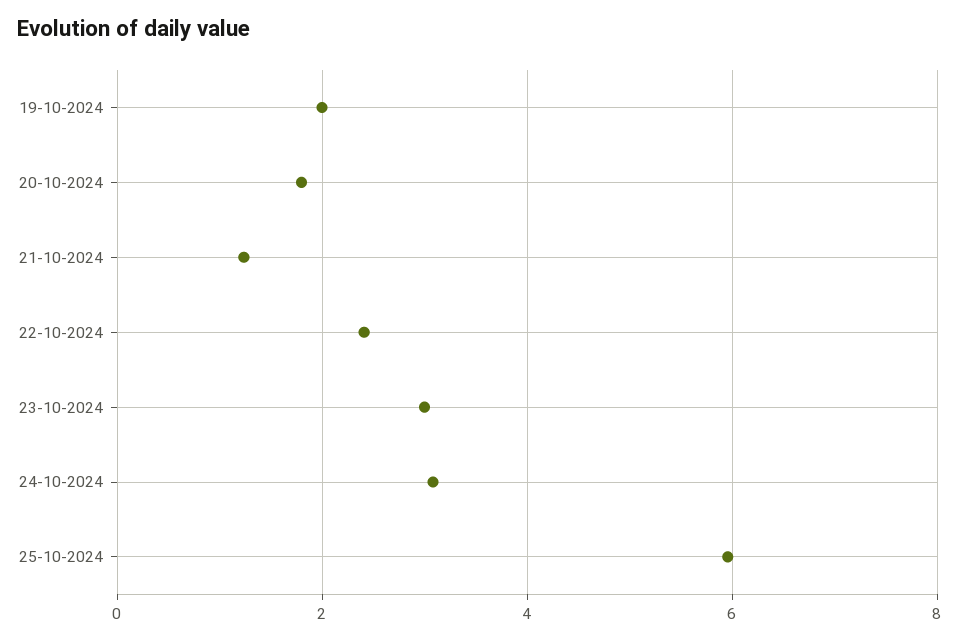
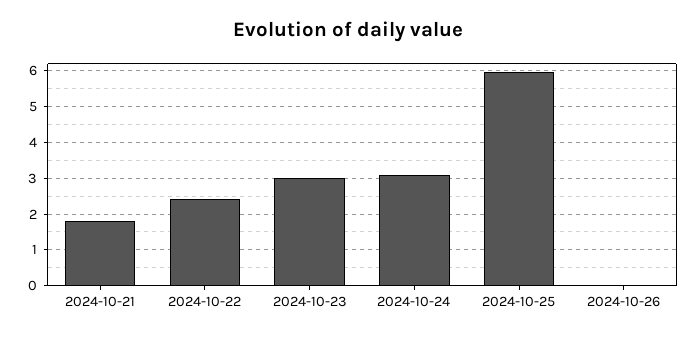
19-10-2024: 2 -> none
20-10-2024: 1.8 -> none
21-10-2024: 1.2 -> 1.8
2024-10-26: none -> 0

